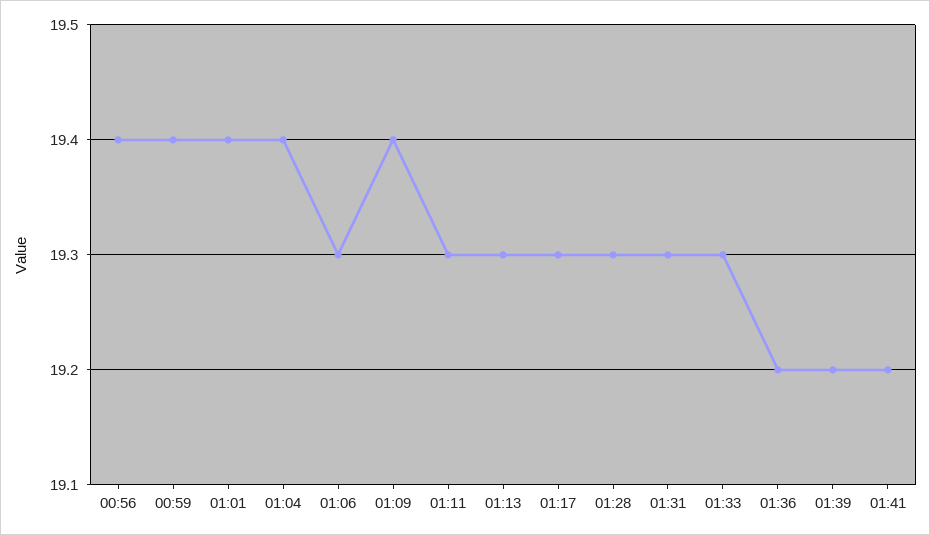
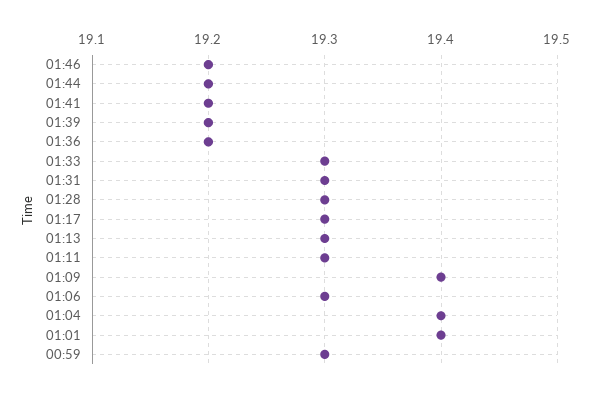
00:56: 19.4 -> none
00:59: 19.4 -> 19.3
01:46: none -> 19.2
01:44: none -> 19.2

